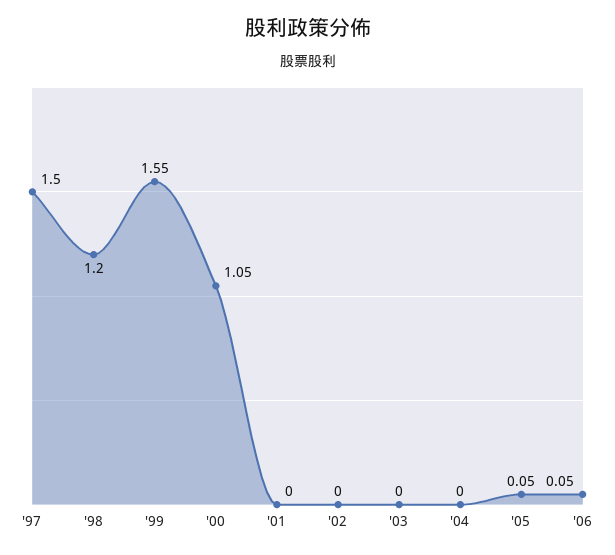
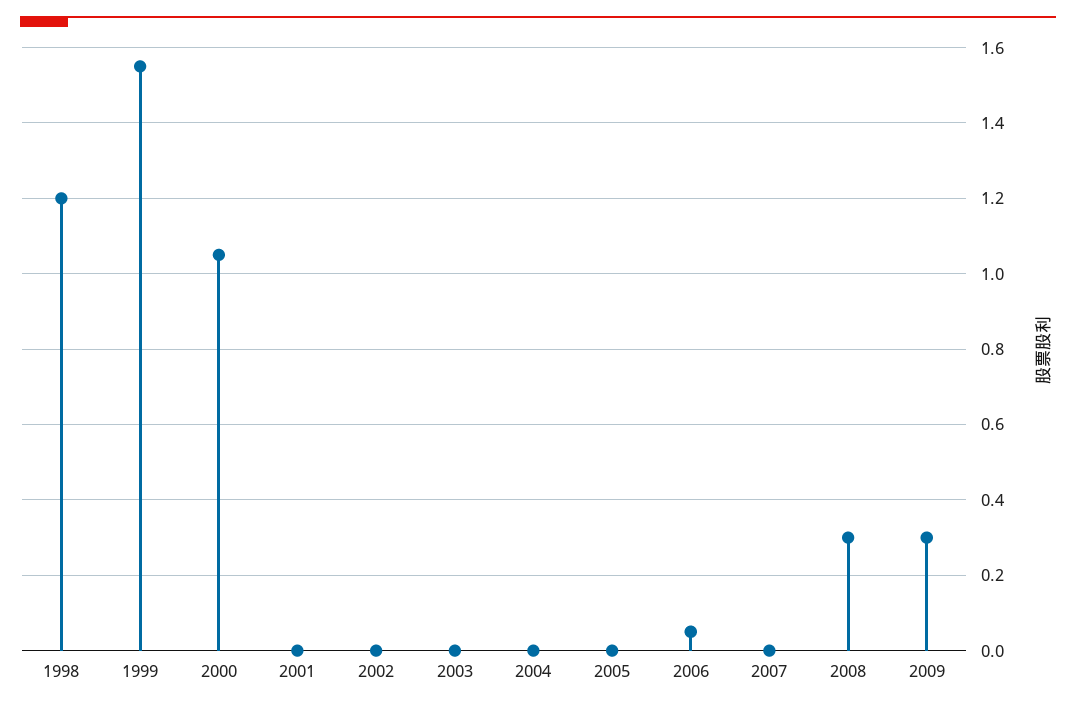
'97: 1.5 -> none
'05: 0.05 -> 0
2007: none -> 0
2008: none -> 0.3
2009: none -> 0.3

